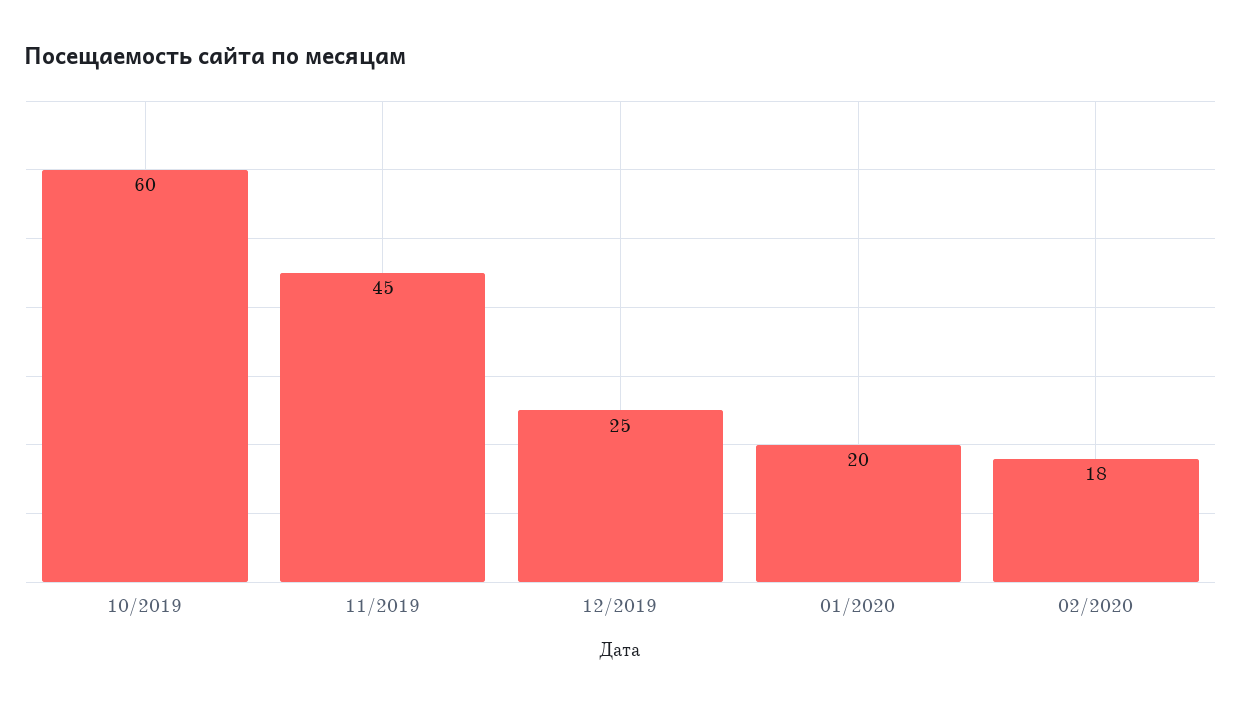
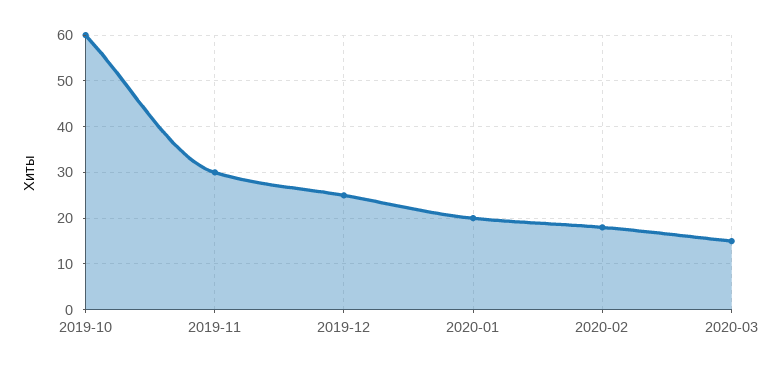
11/2019: 45 -> 30
2020-03: none -> 15

